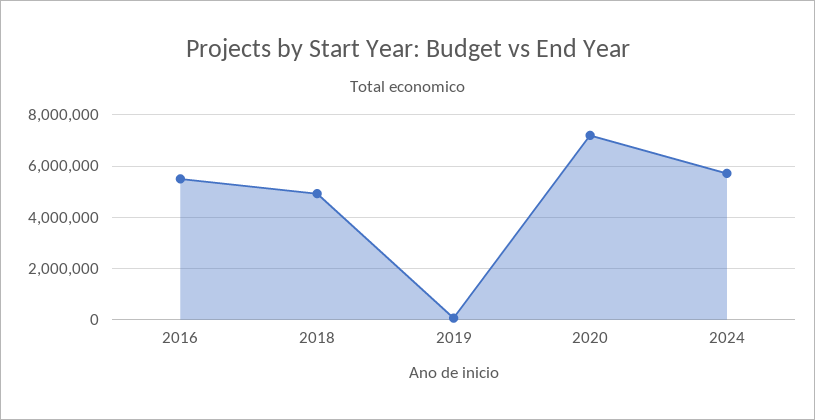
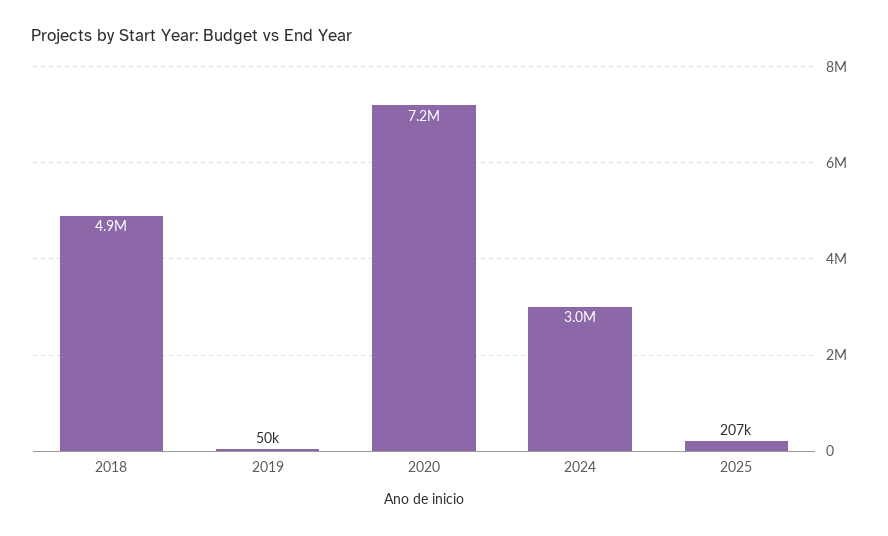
2016: 5500000 -> none
2024: 5750000 -> 3000000
2025: none -> 207000

